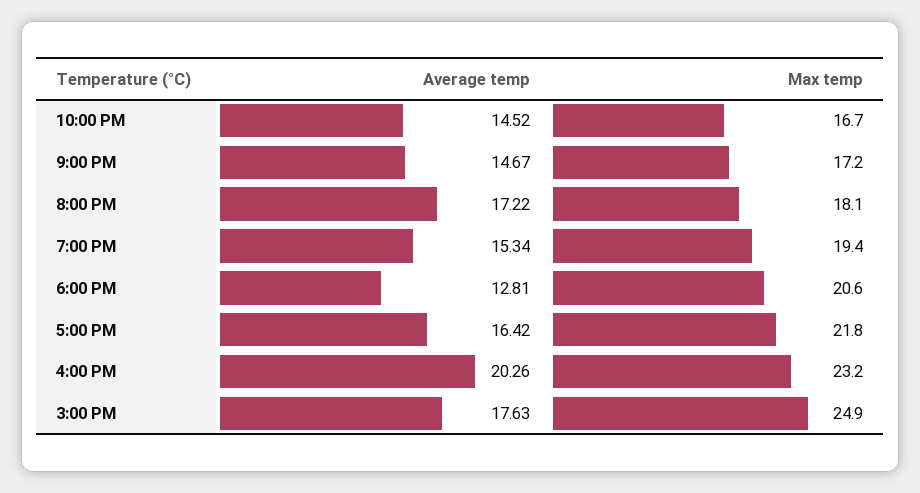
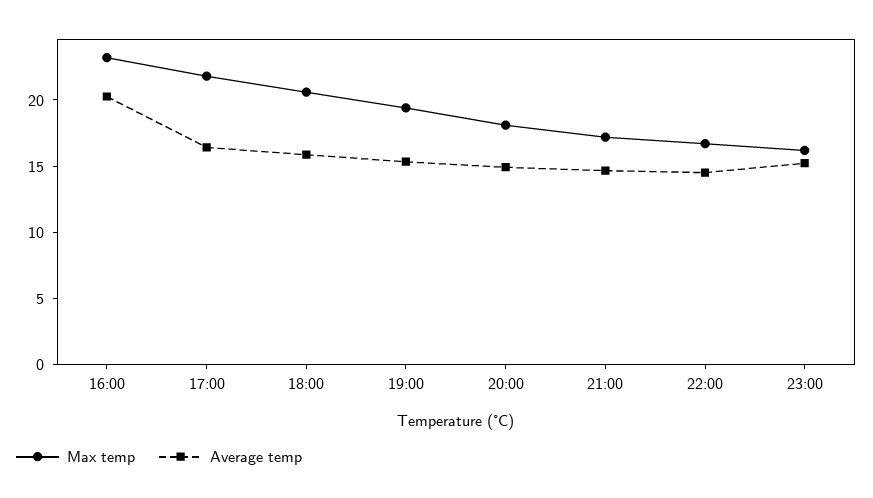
Average temp, 8:00 PM: 17.22 -> 15
Average temp, 6:00 PM: 12.81 -> 16
Average temp, 3:00 PM: 17.63 -> none
Max temp, 3:00 PM: 24.9 -> none
Max temp, 23:00: none -> 16
Average temp, 23:00: none -> 15

